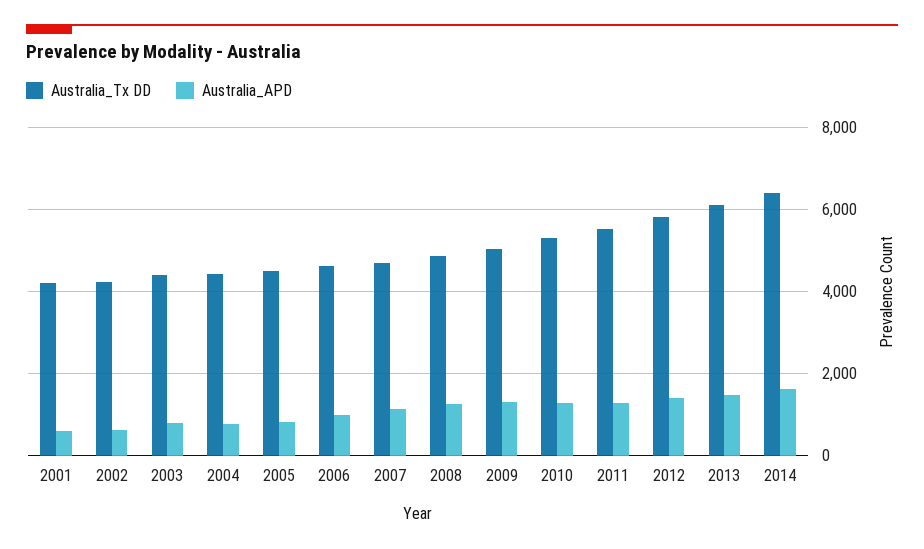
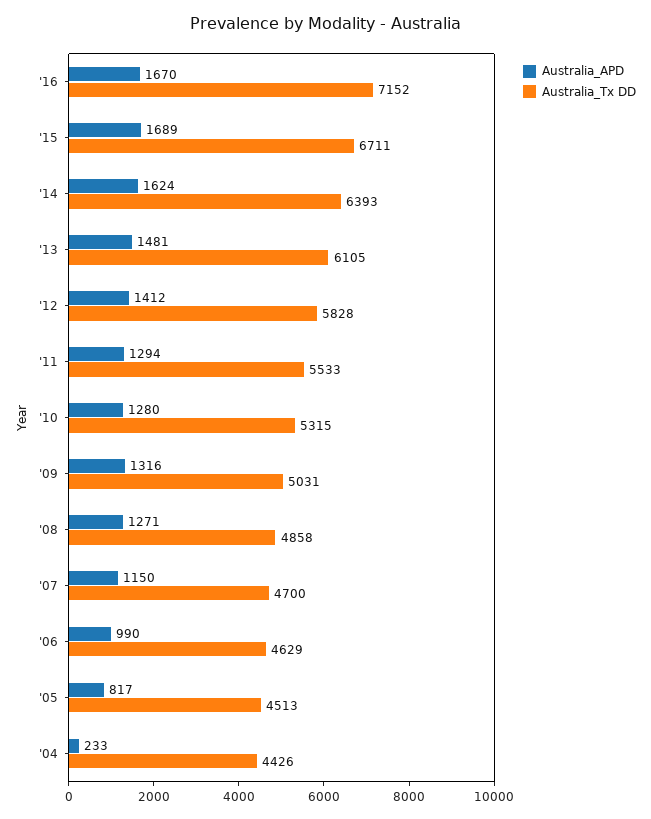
Australia_Tx DD, 2001: 4200 -> none
Australia_APD, 2001: 600 -> none
Australia_Tx DD, 2002: 4200 -> none
Australia_APD, 2002: 600 -> none
Australia_Tx DD, 2003: 4400 -> none
Australia_APD, 2003: 800 -> none
Australia_APD, 2004: 800 -> 233
Australia_APD, '16: none -> 1670
Australia_Tx DD, '16: none -> 7152
Australia_APD, '15: none -> 1689
Australia_Tx DD, '15: none -> 6711

